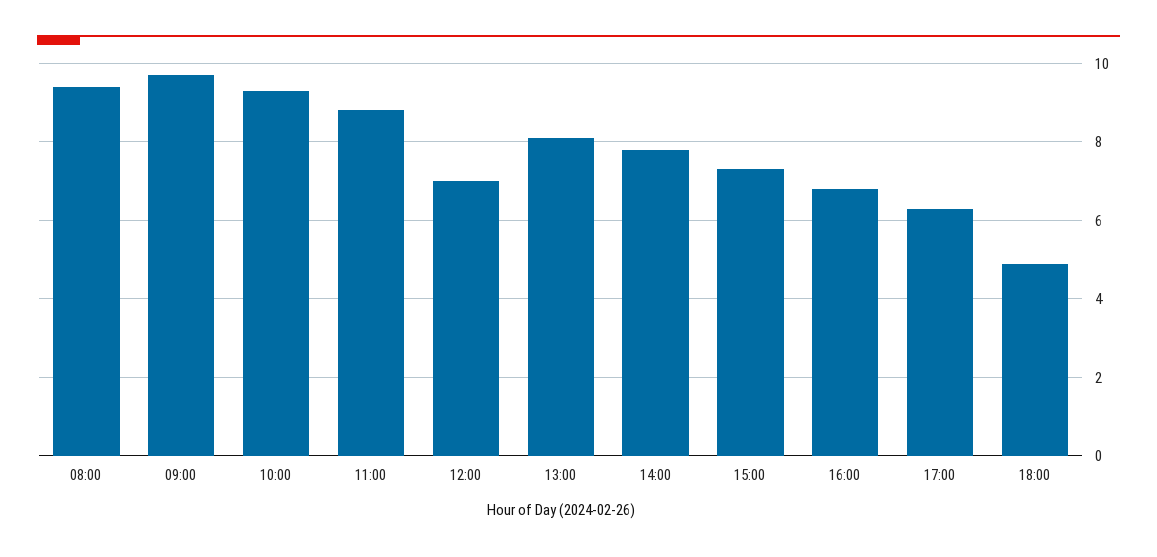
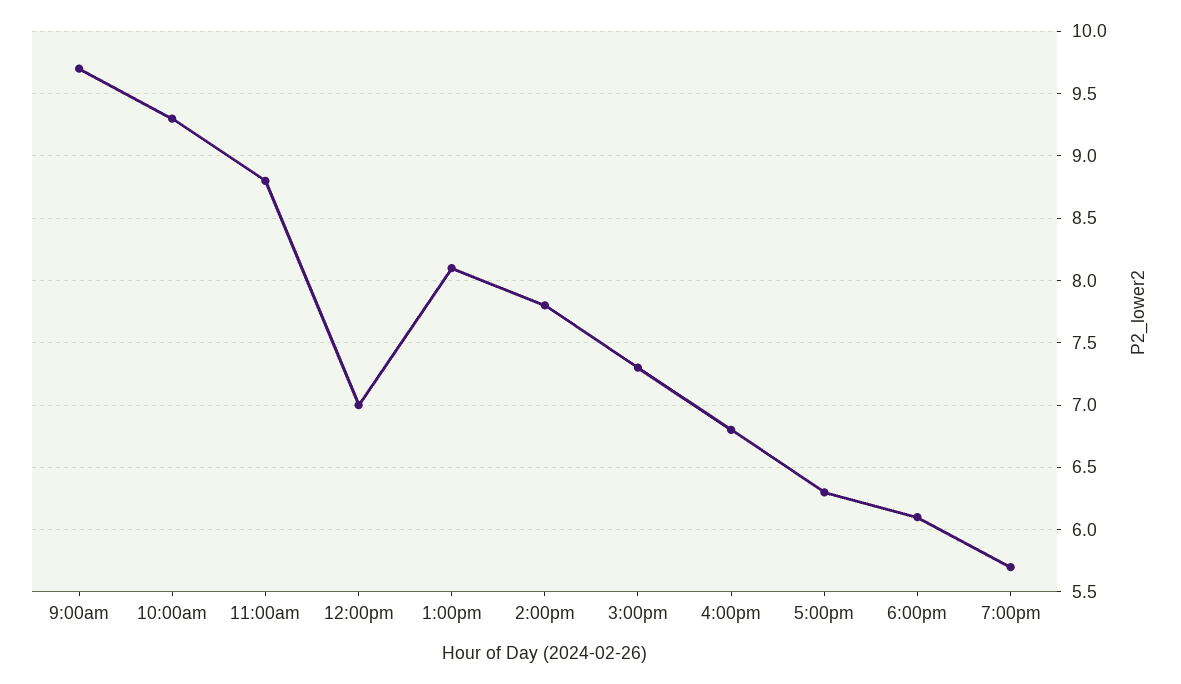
08:00: 9.5 -> none
18:00: 5 -> 6.1
7:00pm: none -> 5.7

